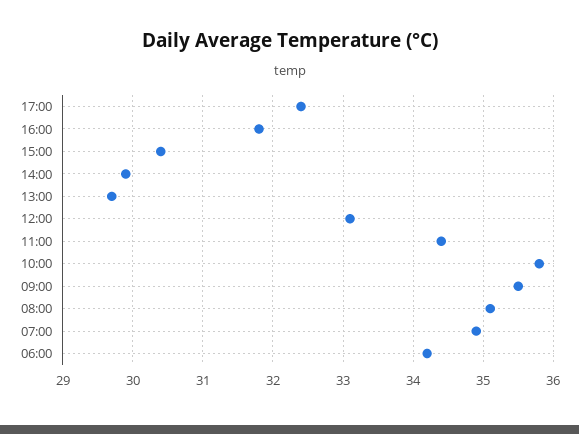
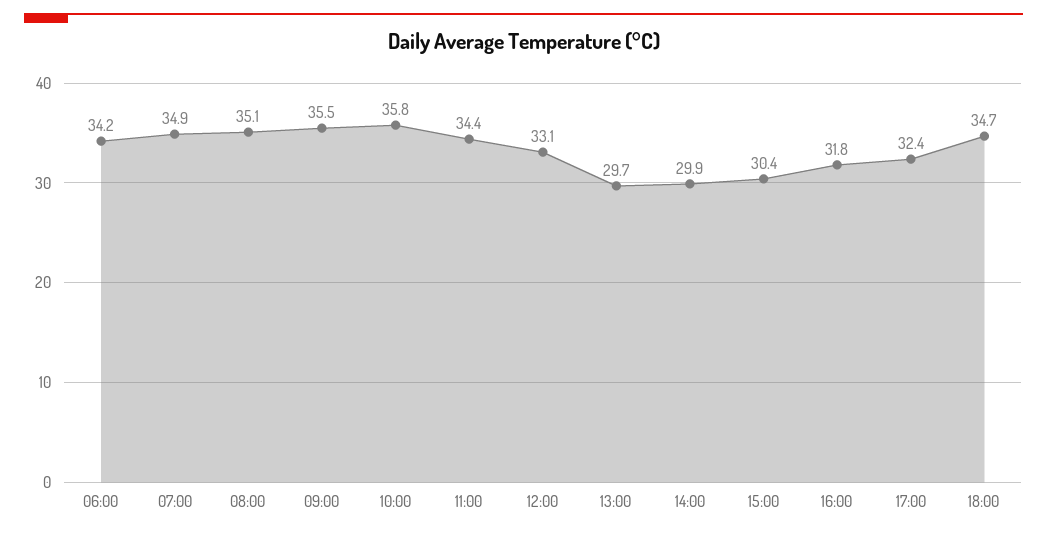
18:00: none -> 34.7

